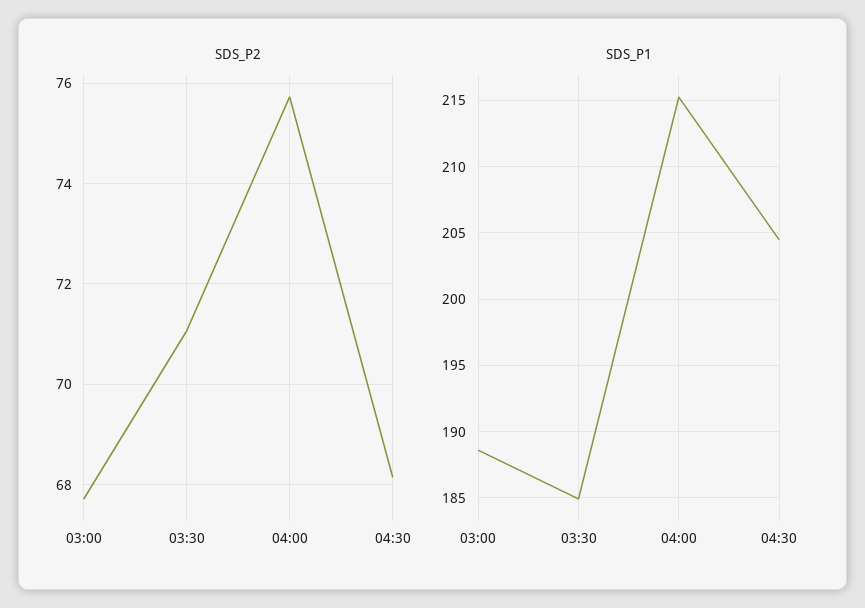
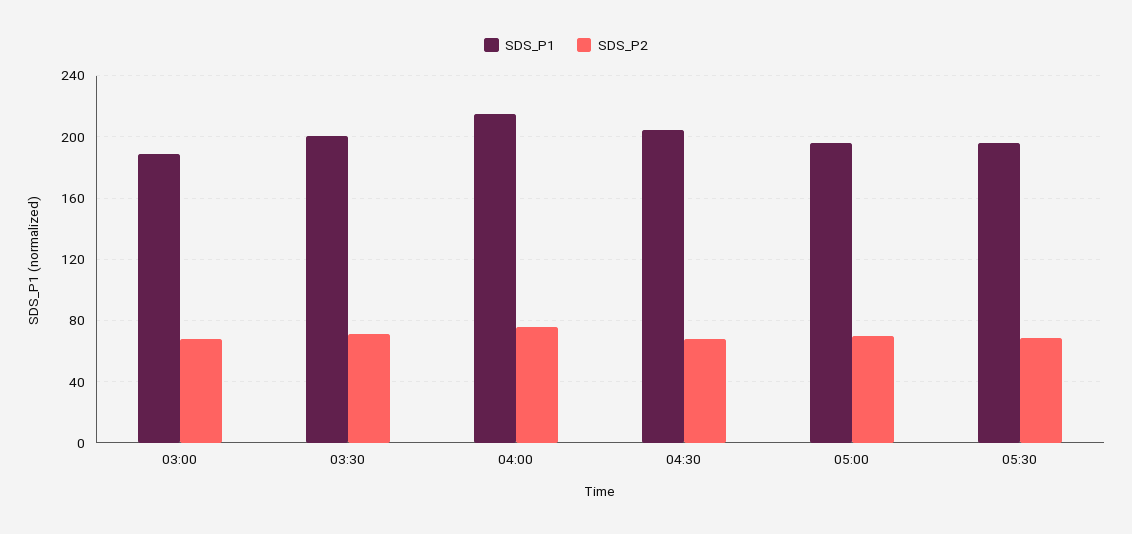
SDS_P1, 03:30: 185 -> 200
SDS_P1, 05:00: none -> 195
SDS_P2, 05:00: none -> 70
SDS_P1, 05:30: none -> 195
SDS_P2, 05:30: none -> 70

